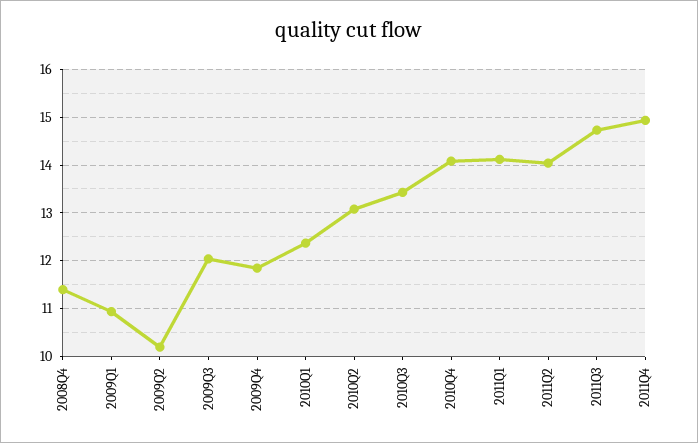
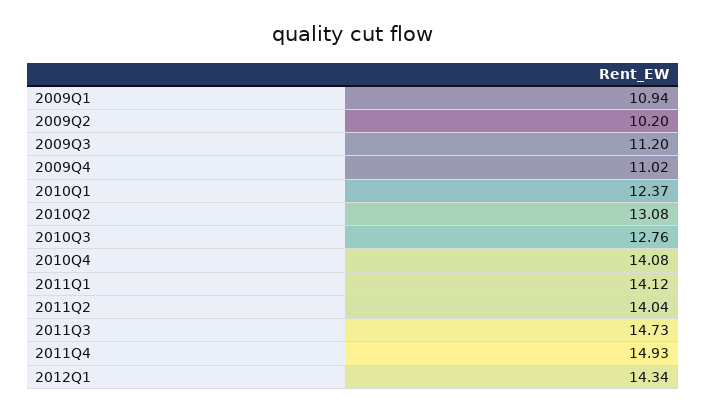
2008Q4: 11.4 -> none
2009Q3: 12 -> 11.2
2009Q4: 11.8 -> 11.02
2010Q3: 13.4 -> 12.76
2012Q1: none -> 14.34

